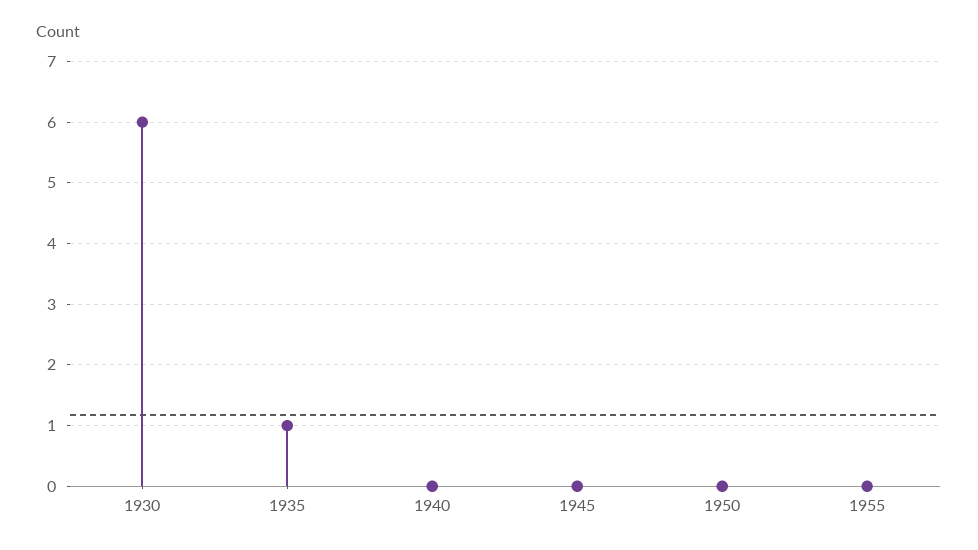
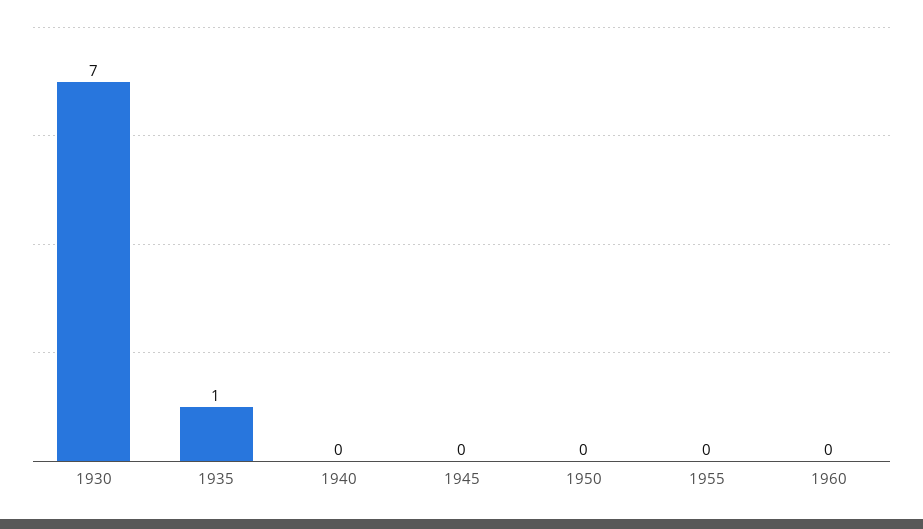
1930: 6 -> 7
1960: none -> 0

